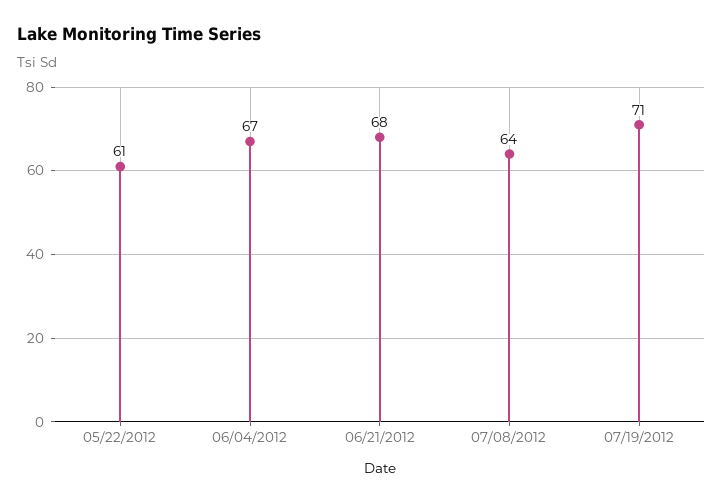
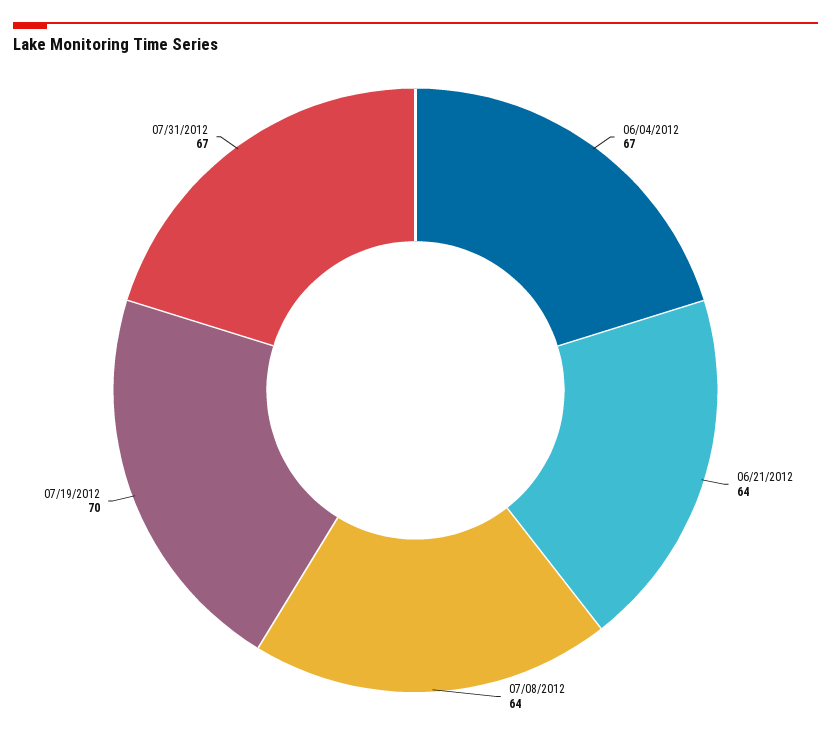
05/22/2012: 61 -> none
06/21/2012: 68 -> 64
07/19/2012: 71 -> 70
07/31/2012: none -> 67

